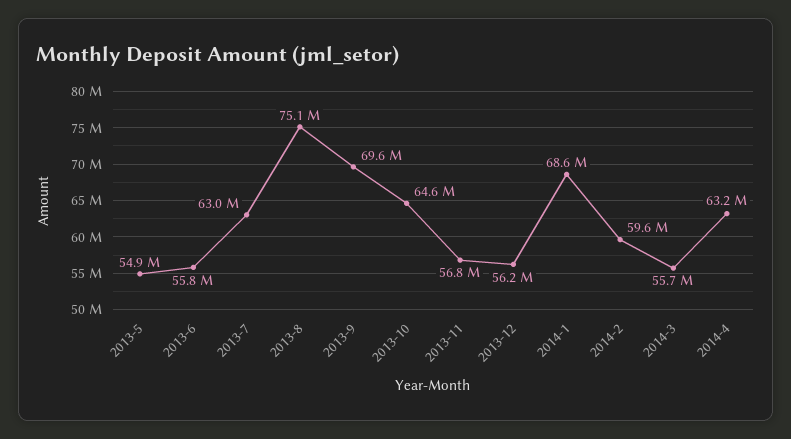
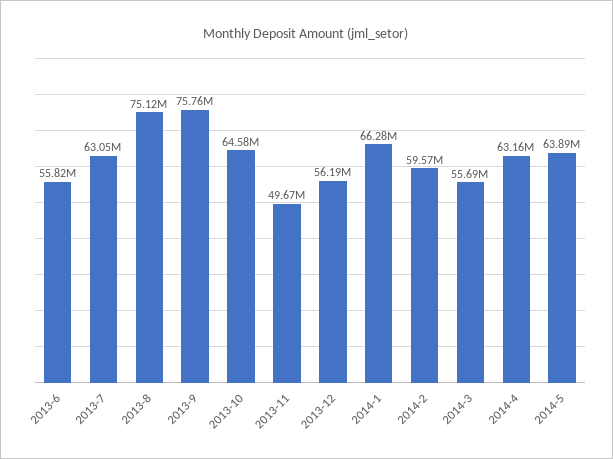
2013-5: 54900000 -> none
2013-9: 69600000 -> 75760000
2013-11: 56800000 -> 49670000
2014-1: 68600000 -> 66280000
2014-5: none -> 63890000

